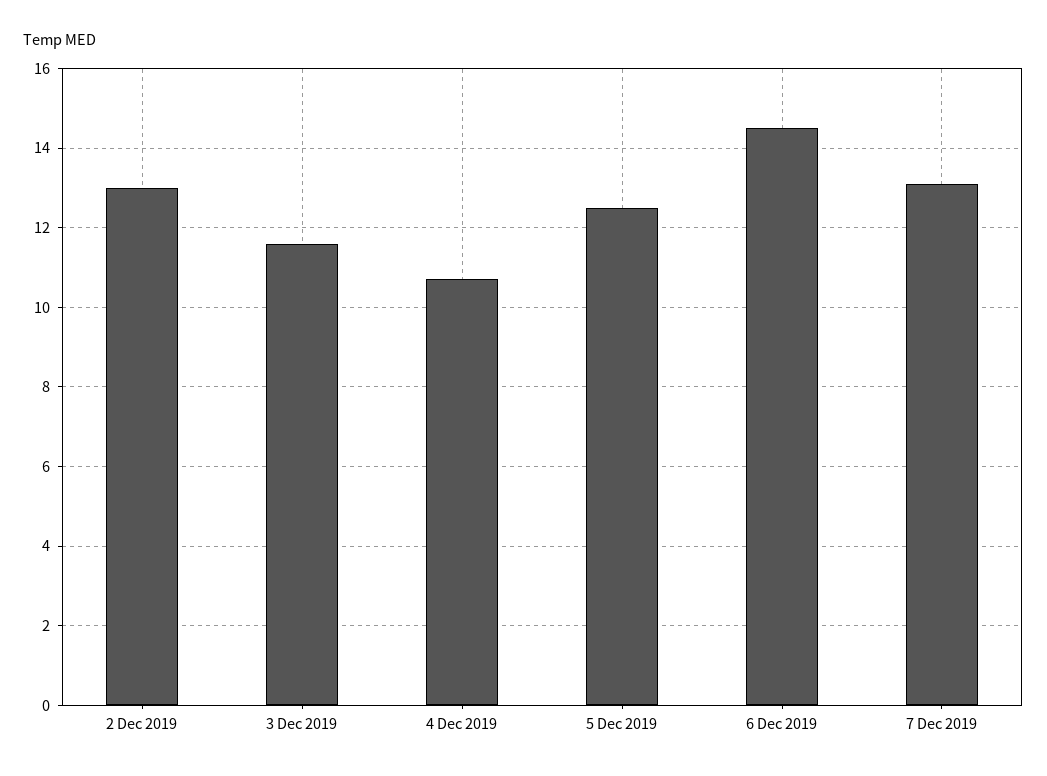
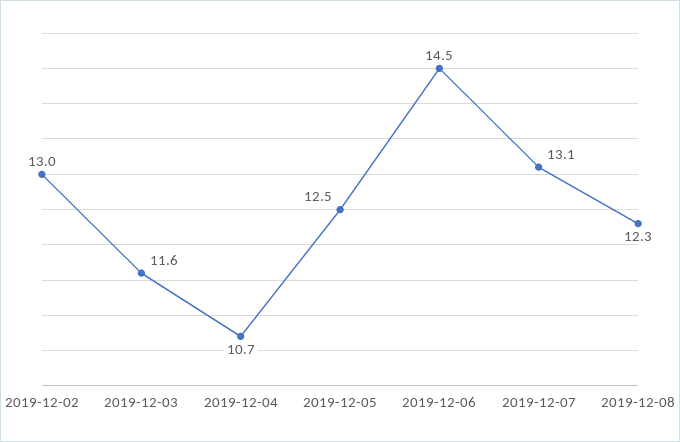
2019-12-08: none -> 12.3

